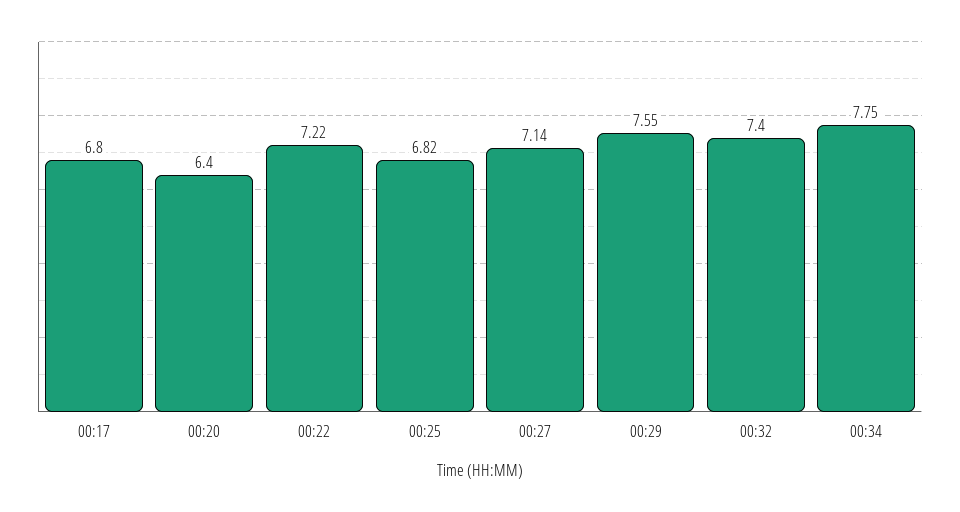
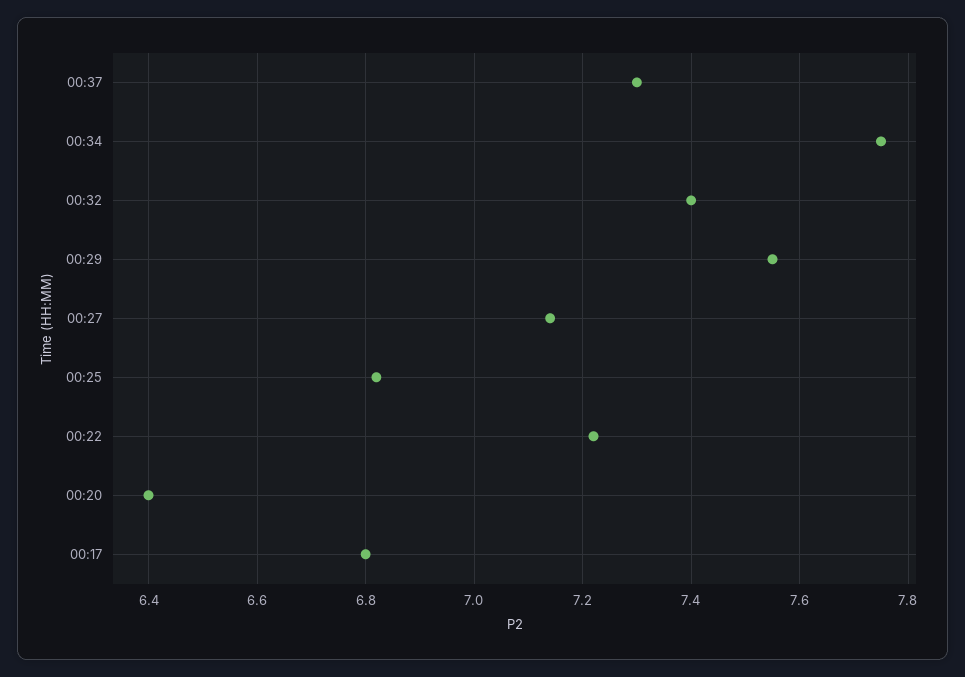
00:37: none -> 7.3

